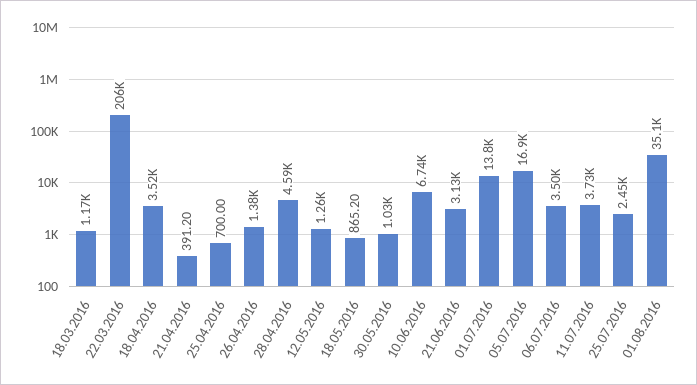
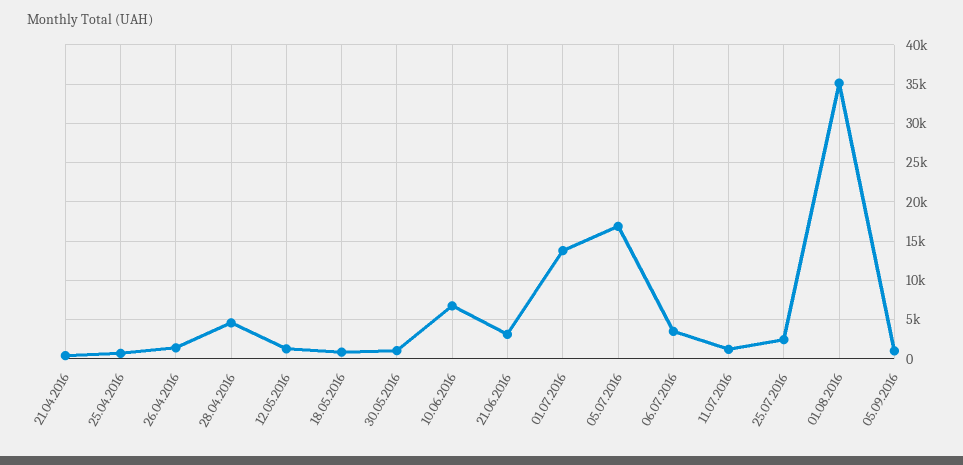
18.03.2016: 1170 -> none
22.03.2016: 206000 -> none
18.04.2016: 3520 -> none
11.07.2016: 3730 -> 1000
05.09.2016: none -> 1000

